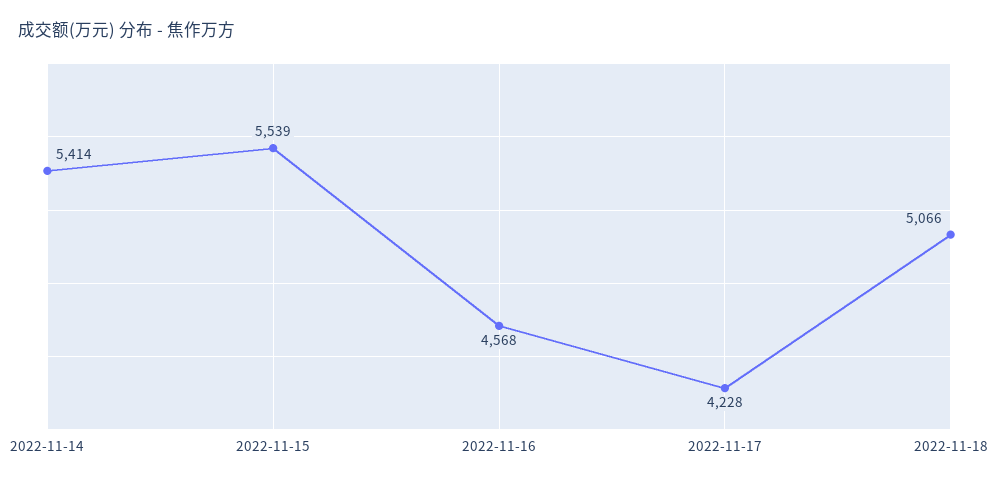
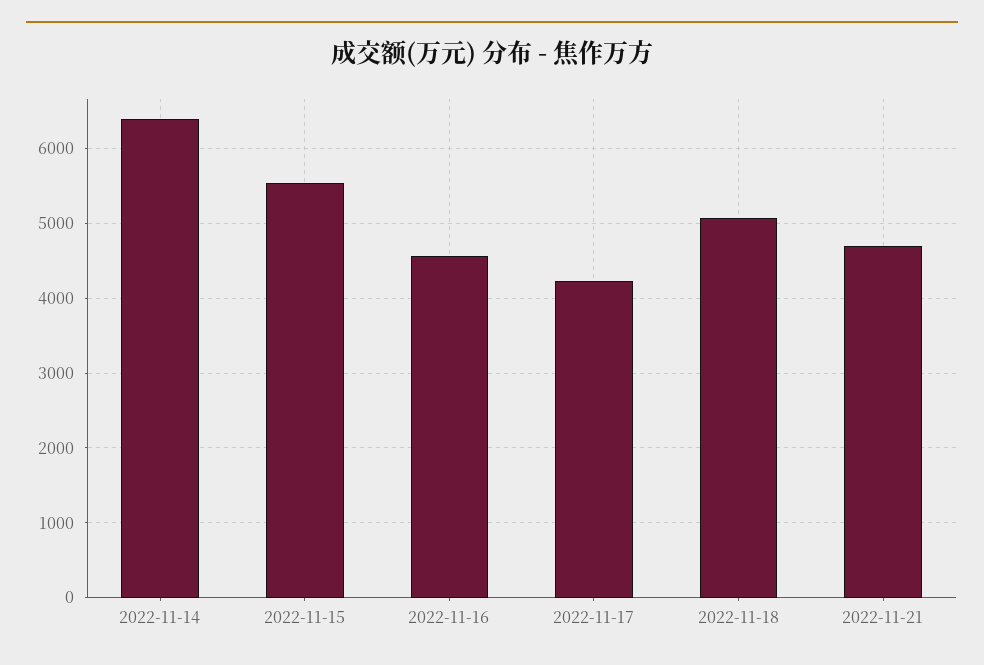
2022-11-14: 5414 -> 6400
2022-11-21: none -> 4700

